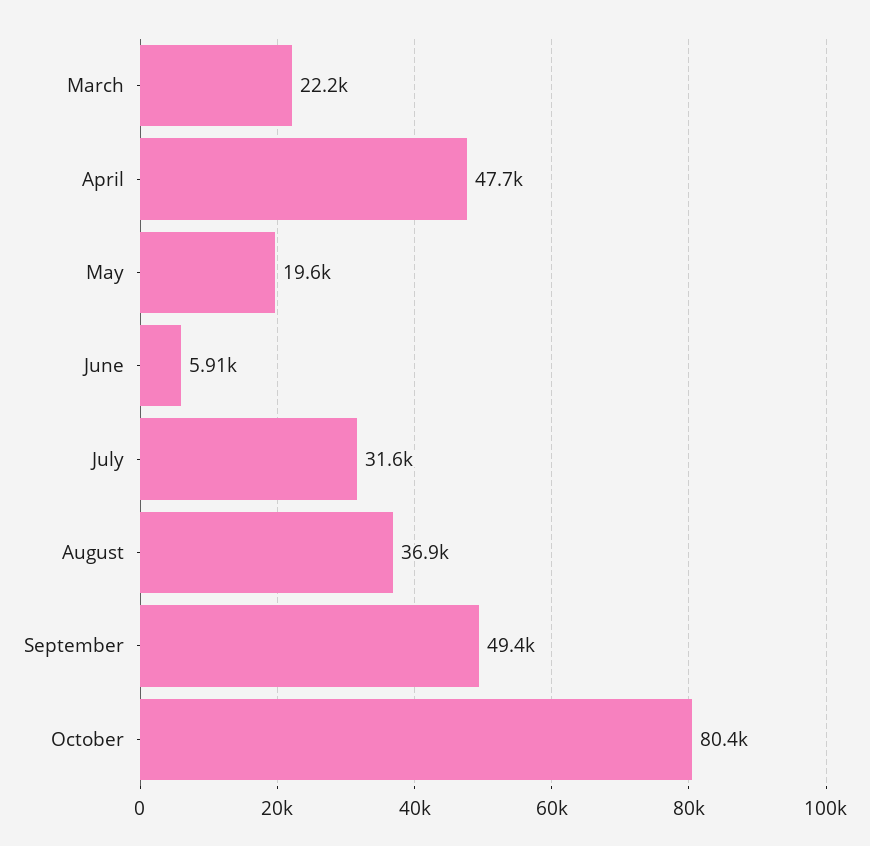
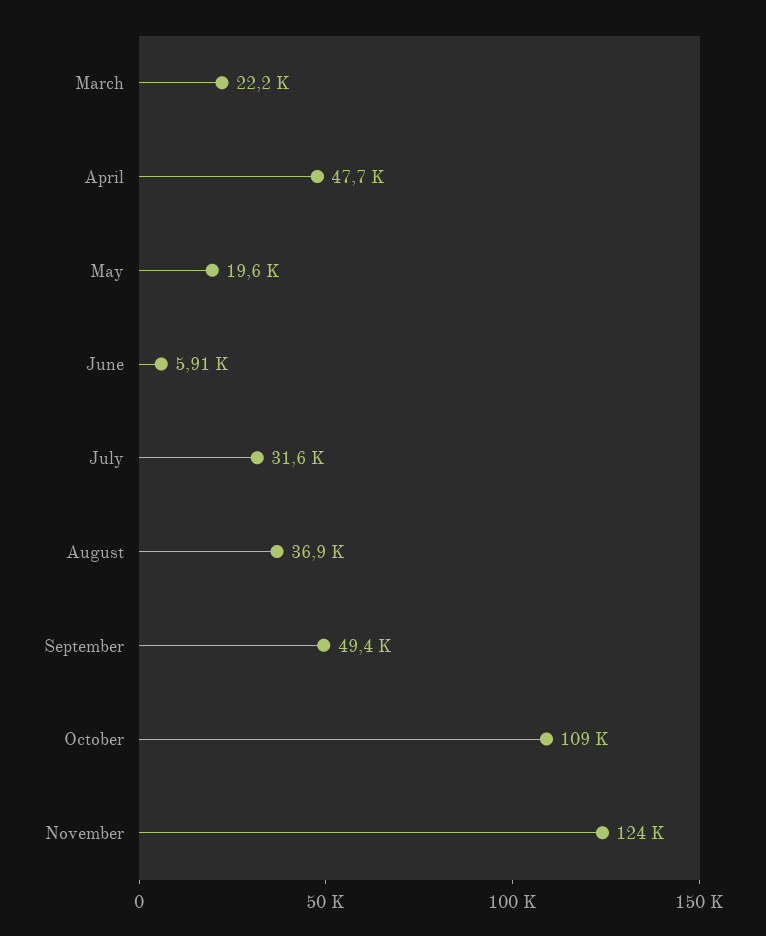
October: 80400 -> 109000
November: none -> 124000

